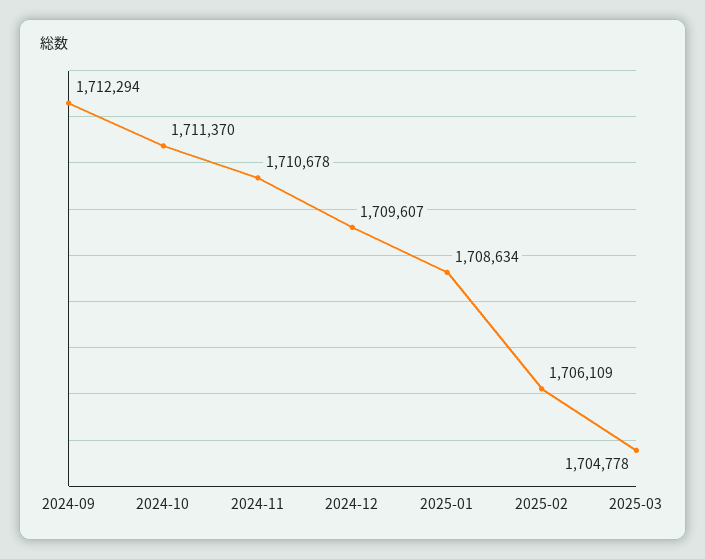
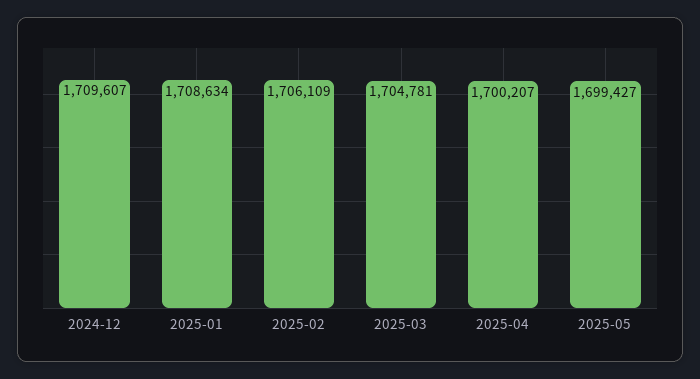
2024-09: 1712294 -> none
2024-10: 1711370 -> none
2024-11: 1710678 -> none
2025-03: 1704778 -> 1704781
2025-04: none -> 1700207
2025-05: none -> 1699427

